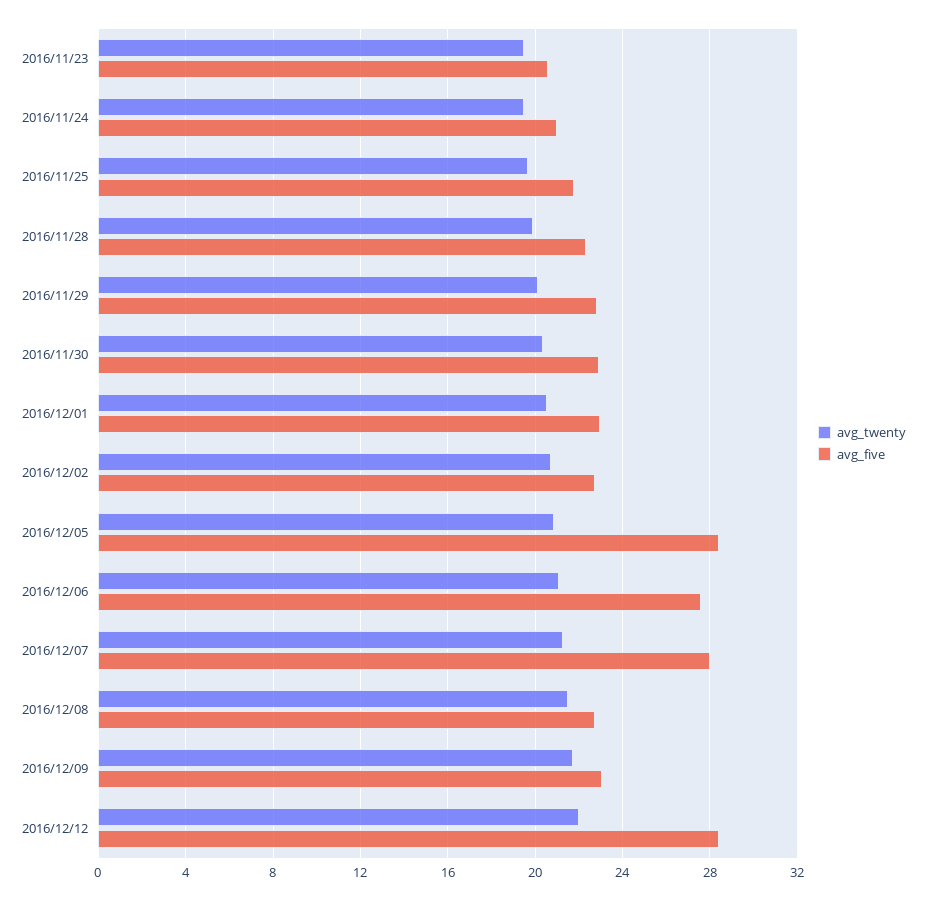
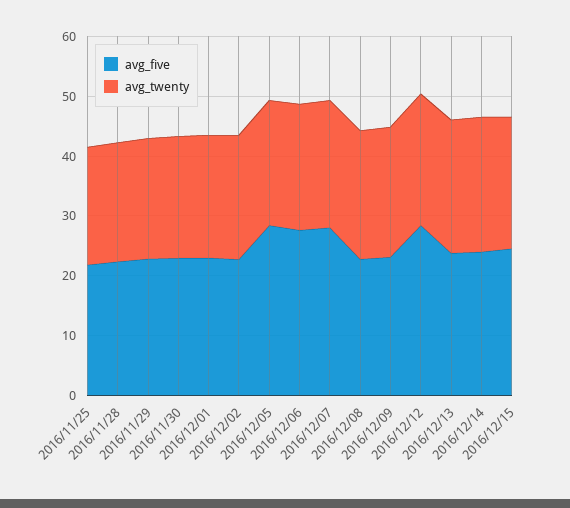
avg_twenty, 2016/11/23: 19.5 -> none
avg_five, 2016/11/23: 20.5 -> none
avg_twenty, 2016/11/24: 19.5 -> none
avg_five, 2016/11/24: 21 -> none
avg_five, 2016/12/13: none -> 24
avg_twenty, 2016/12/13: none -> 22
avg_five, 2016/12/14: none -> 24
avg_twenty, 2016/12/14: none -> 22
avg_five, 2016/12/15: none -> 24
avg_twenty, 2016/12/15: none -> 22

